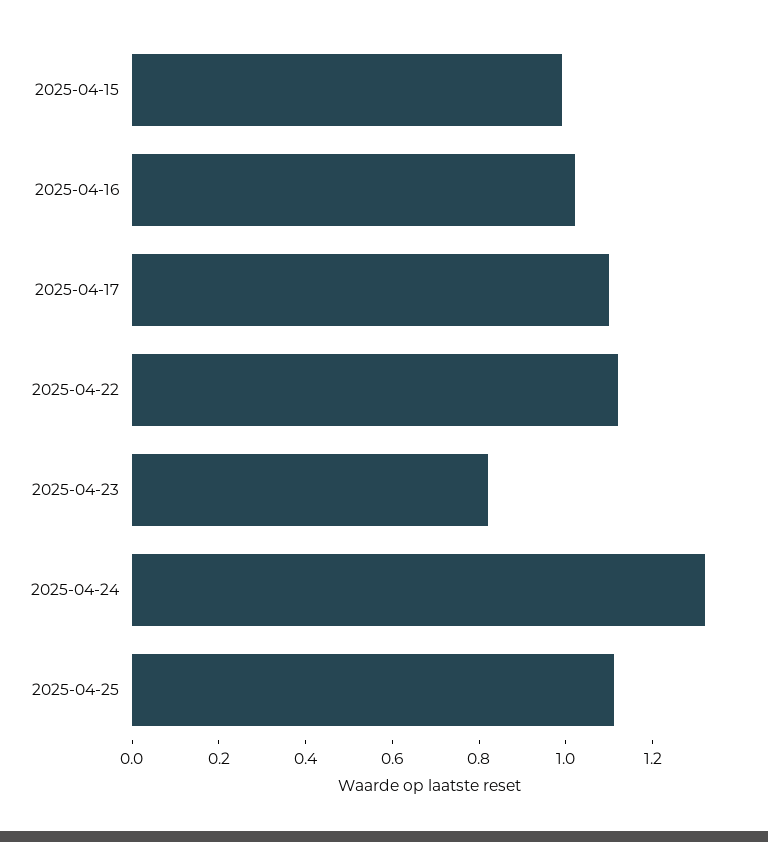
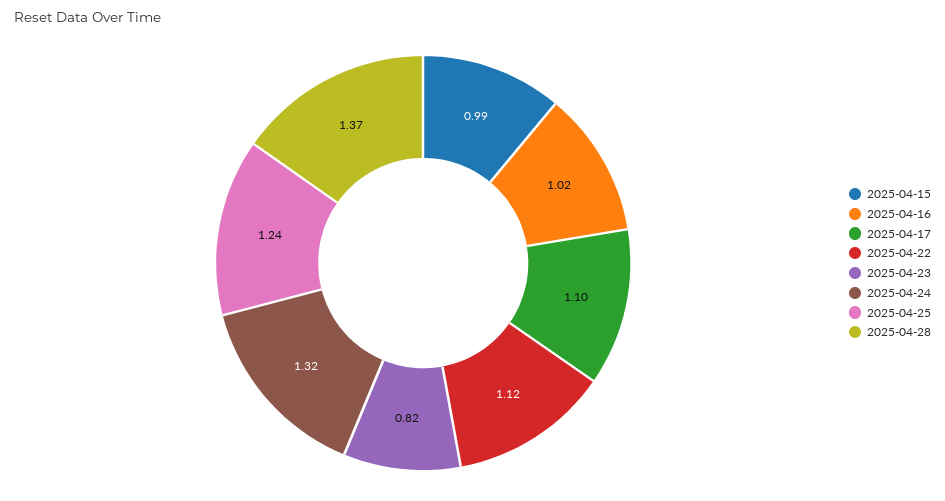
2025-04-25: 1.1 -> 1.24
2025-04-28: none -> 1.37

